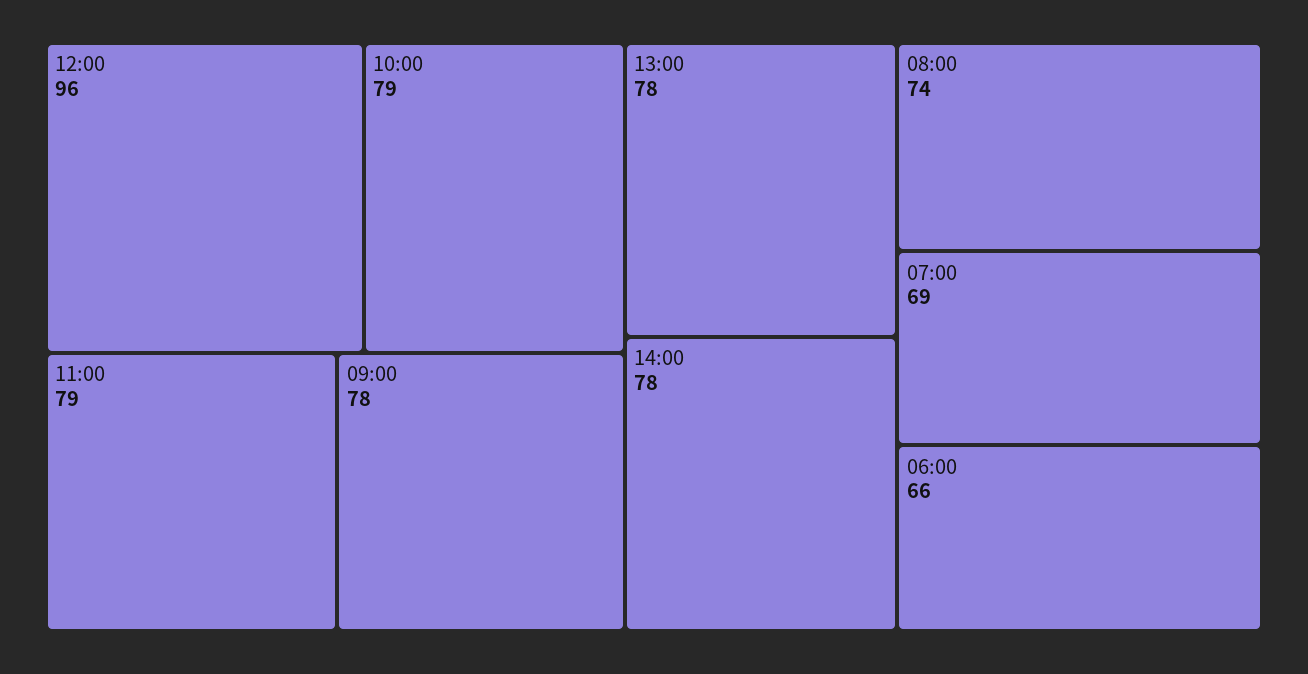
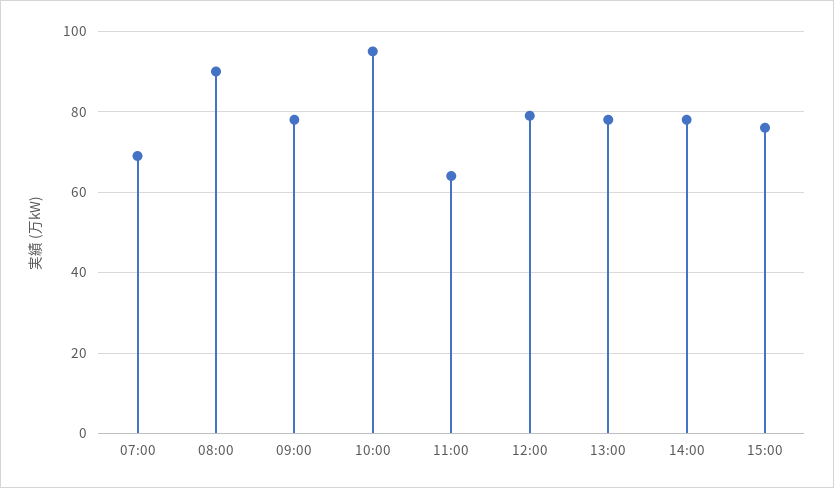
12:00: 96 -> 80
10:00: 79 -> 95
11:00: 79 -> 65
08:00: 74 -> 90
06:00: 66 -> none
15:00: none -> 75

